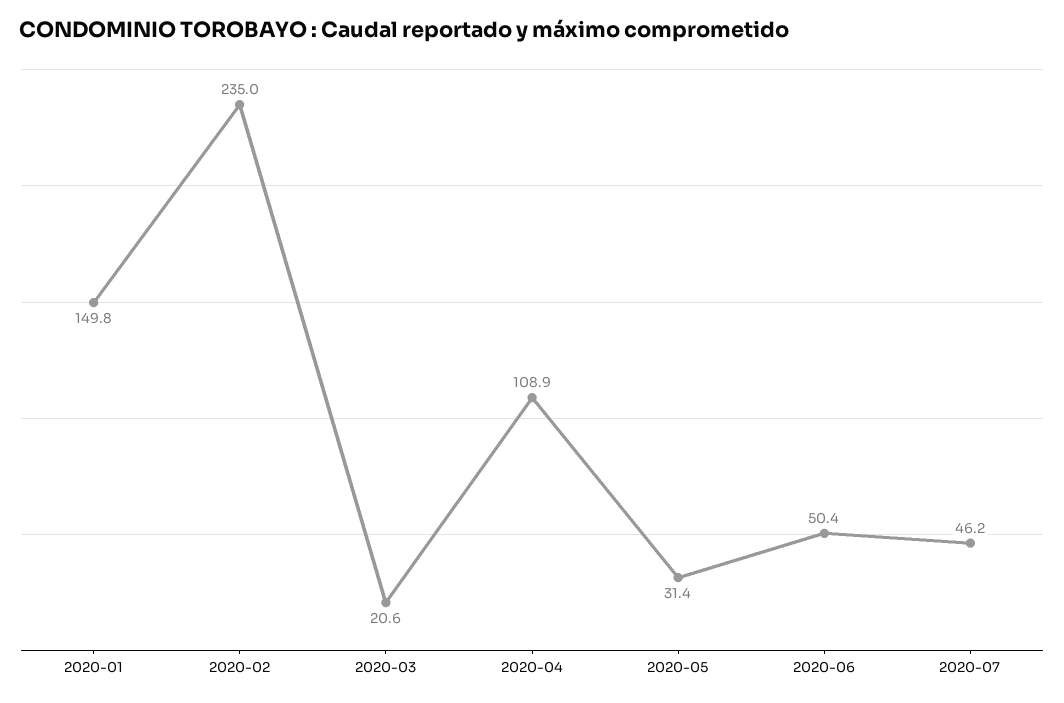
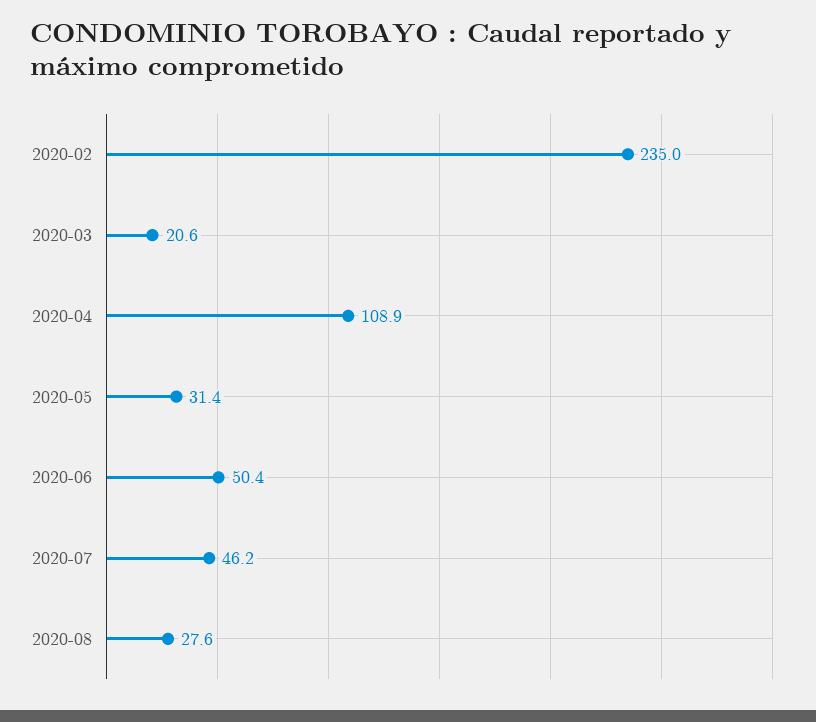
2020-01: 149.8 -> none
2020-08: none -> 27.6

